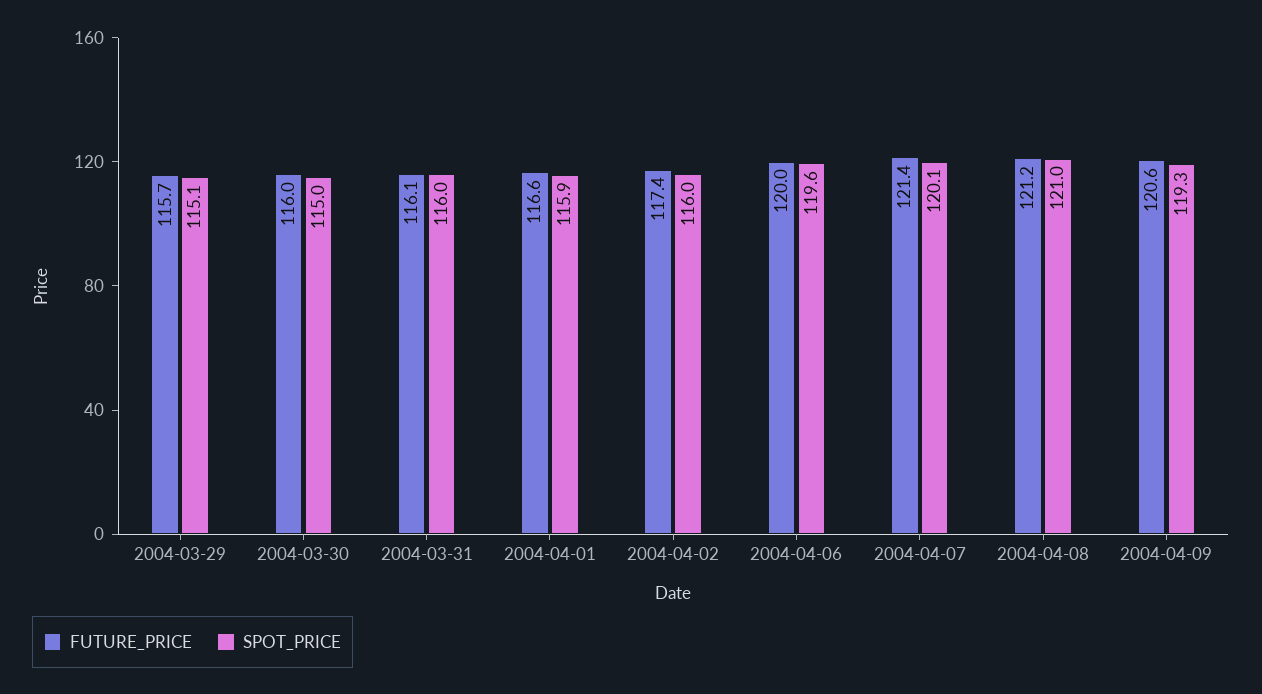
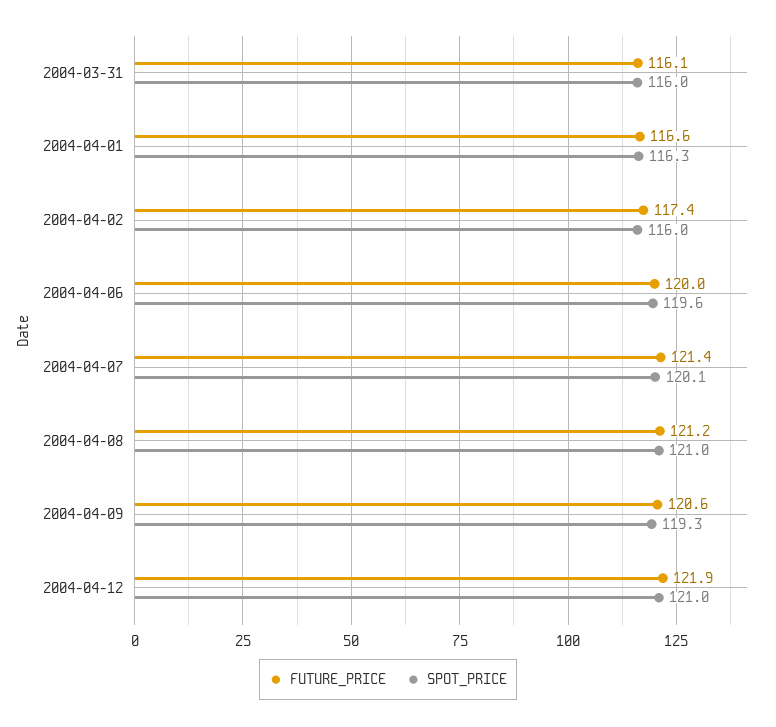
FUTURE_PRICE, 2004-03-29: 115.7 -> none
SPOT_PRICE, 2004-03-29: 115.1 -> none
FUTURE_PRICE, 2004-03-30: 116 -> none
SPOT_PRICE, 2004-03-30: 115 -> none
SPOT_PRICE, 2004-04-01: 115.9 -> 116.3
FUTURE_PRICE, 2004-04-12: none -> 121.9
SPOT_PRICE, 2004-04-12: none -> 121

